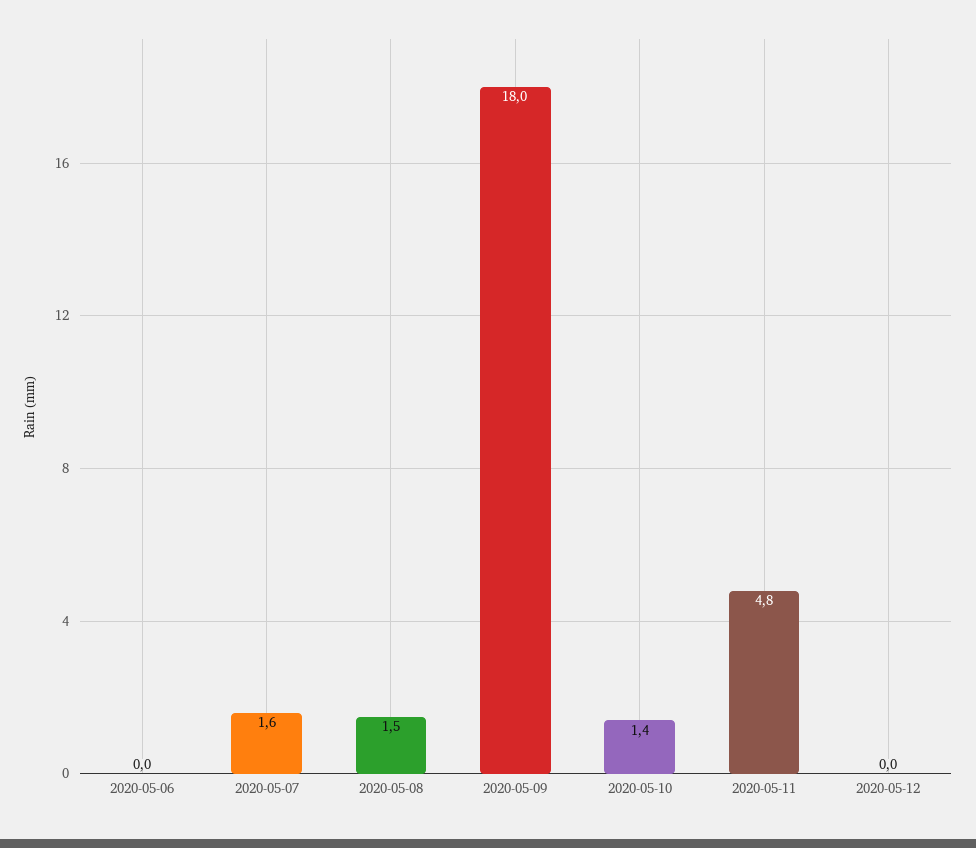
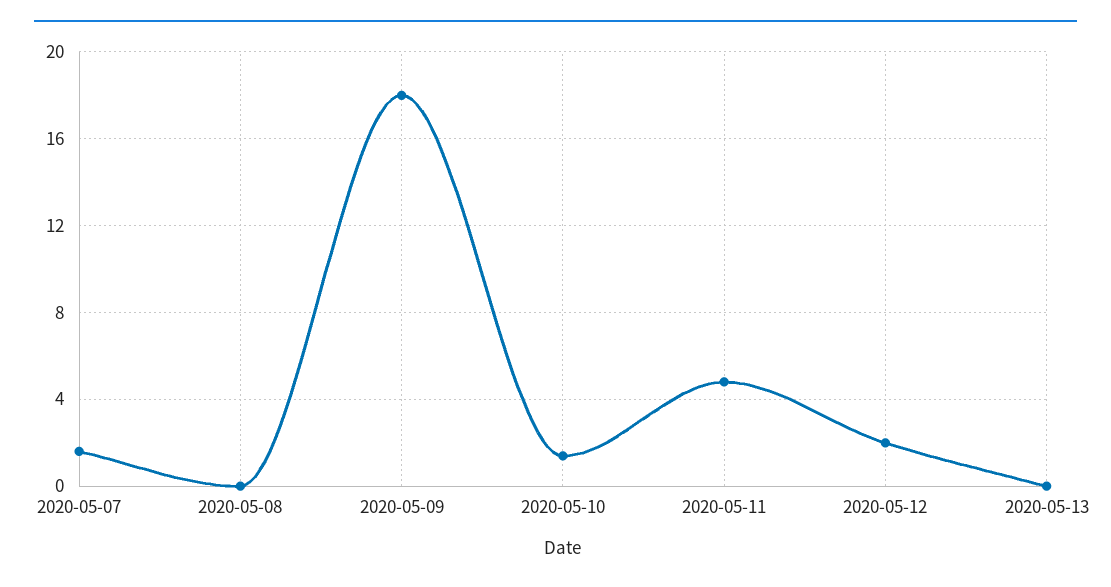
2020-05-06: 0 -> none
2020-05-08: 1.5 -> 0
2020-05-12: 0 -> 2
2020-05-13: none -> 0

